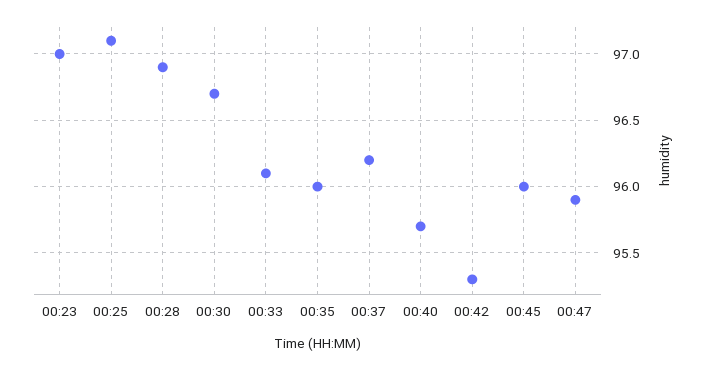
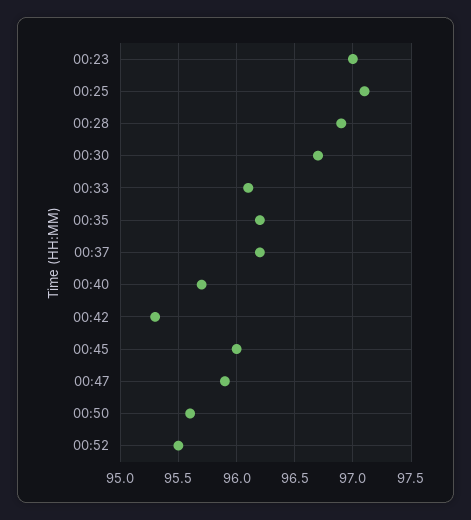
00:35: 96 -> 96.2
00:50: none -> 95.6
00:52: none -> 95.5

